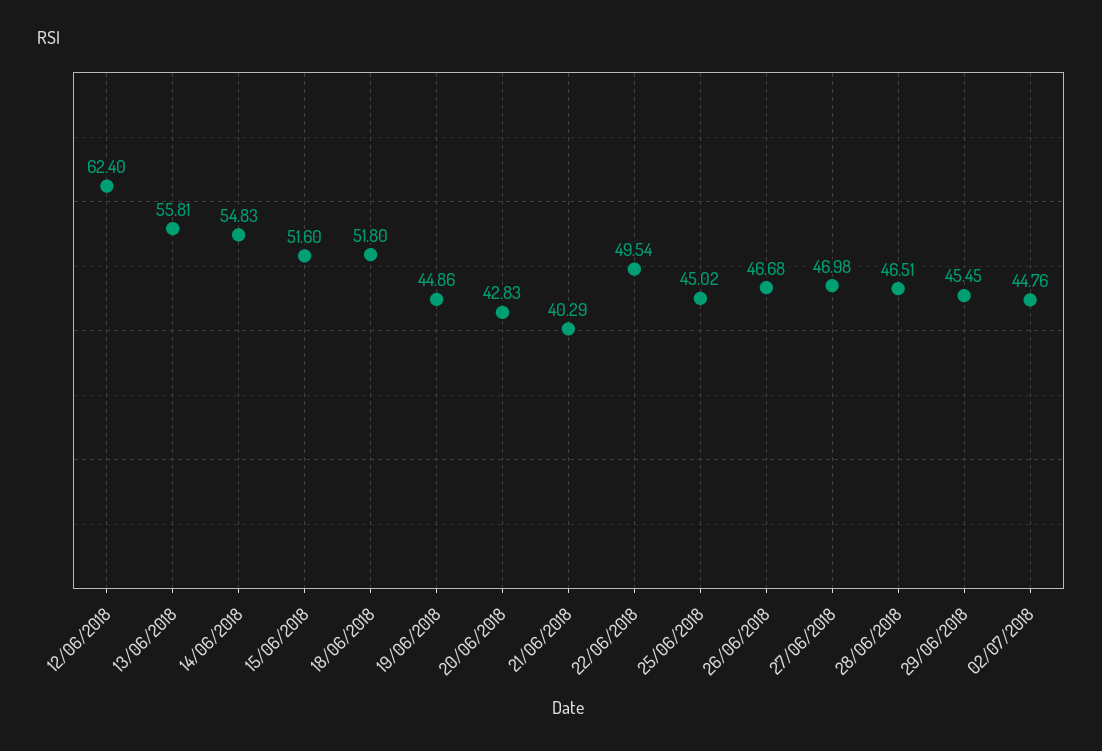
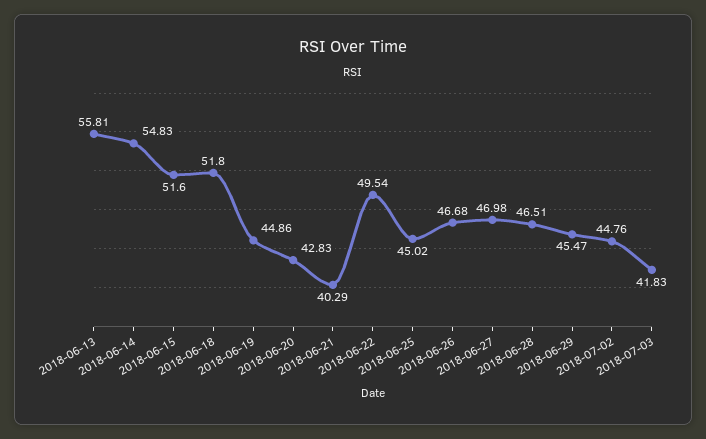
12/06/2018: 62.4 -> none
29/06/2018: 45.45 -> 45.47
2018-07-03: none -> 41.83

